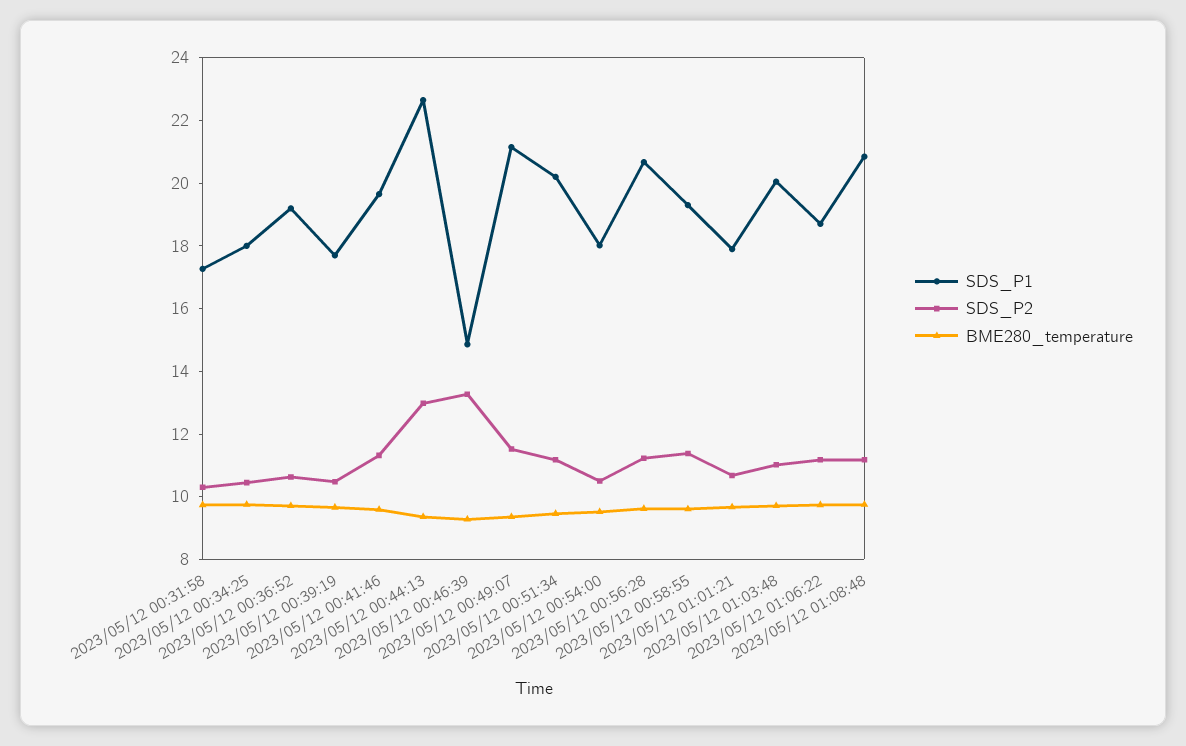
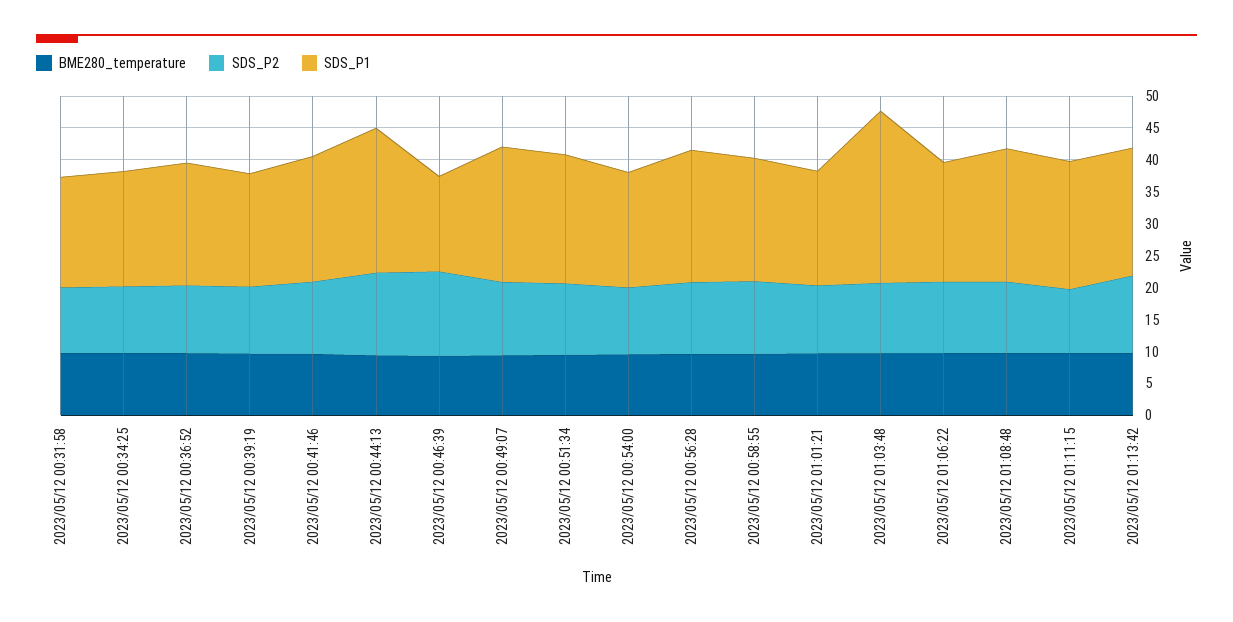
SDS_P1, 2023/05/12 01:03:48: 20 -> 27.5
BME280_temperature, 2023/05/12 01:11:15: none -> 10
SDS_P2, 2023/05/12 01:11:15: none -> 10
SDS_P1, 2023/05/12 01:11:15: none -> 20
BME280_temperature, 2023/05/12 01:13:42: none -> 10
SDS_P2, 2023/05/12 01:13:42: none -> 12.5
SDS_P1, 2023/05/12 01:13:42: none -> 20

